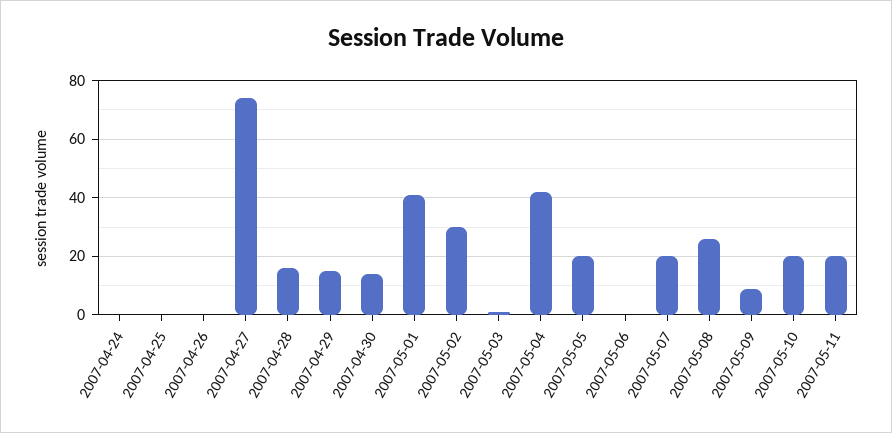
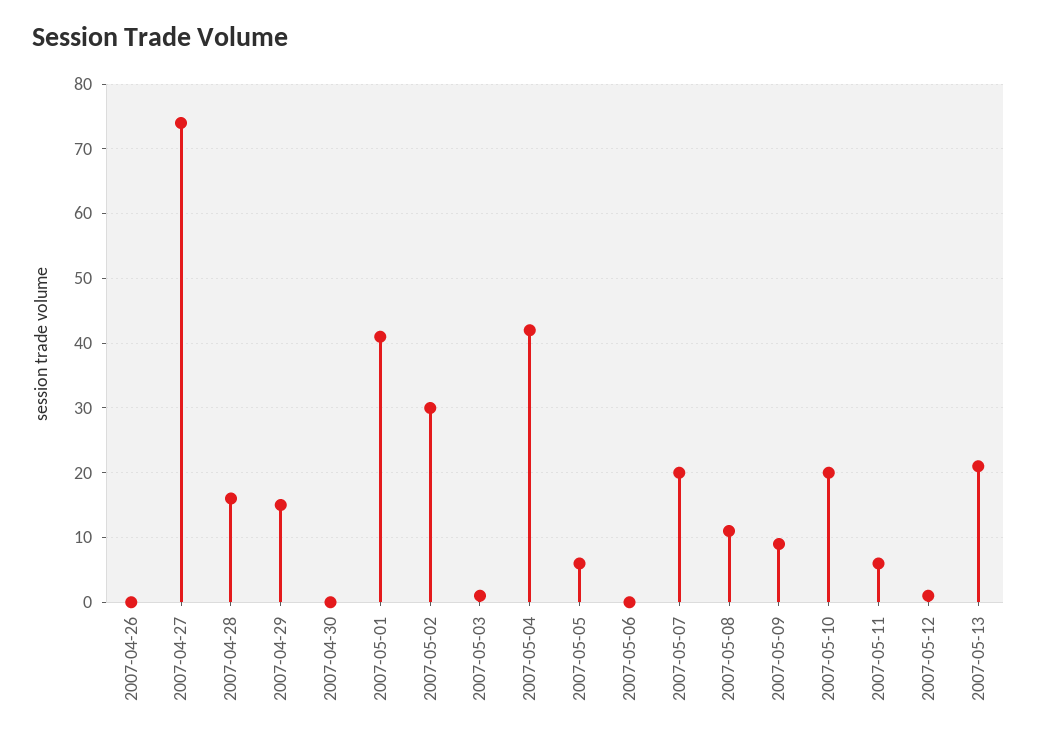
2007-04-24: 0 -> none
2007-04-25: 0 -> none
2007-04-30: 15 -> 0
2007-05-05: 20 -> 6
2007-05-08: 25 -> 11
2007-05-11: 20 -> 6
2007-05-12: none -> 1
2007-05-13: none -> 21

